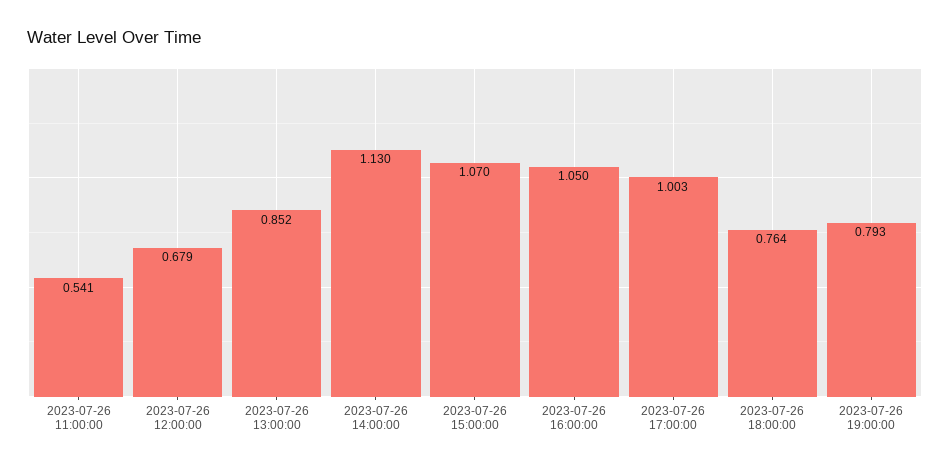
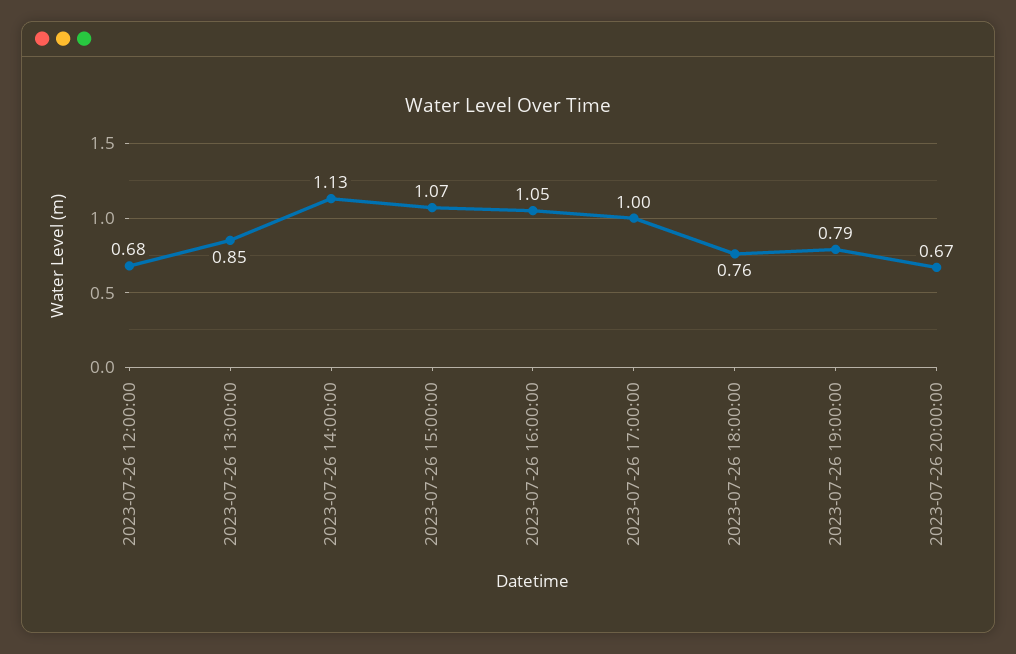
2023-07-26 11:00:00: 0.541 -> none
2023-07-26 20:00:00: none -> 0.67

